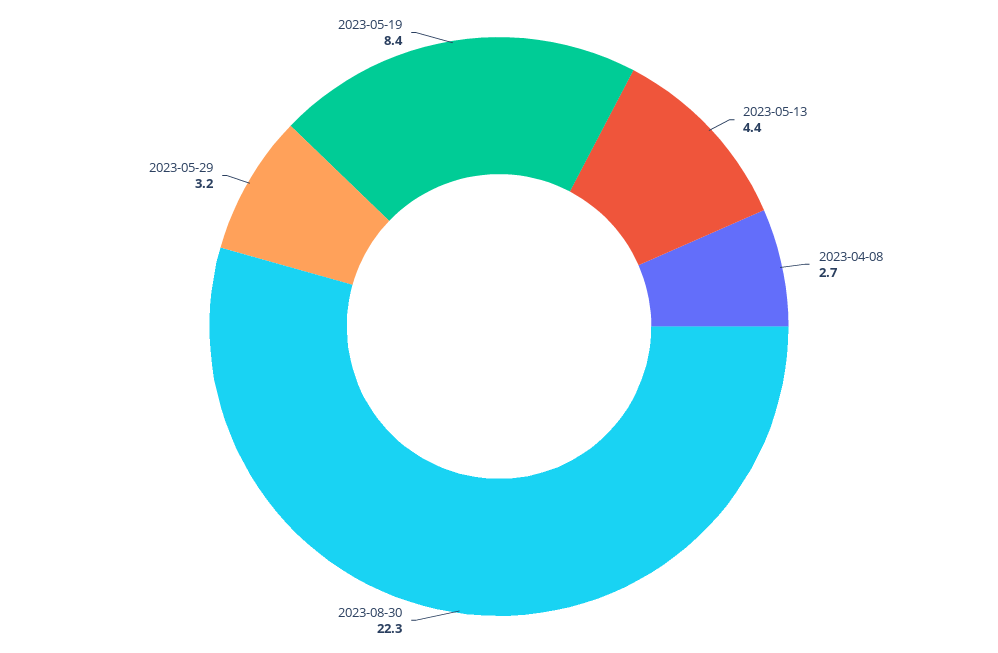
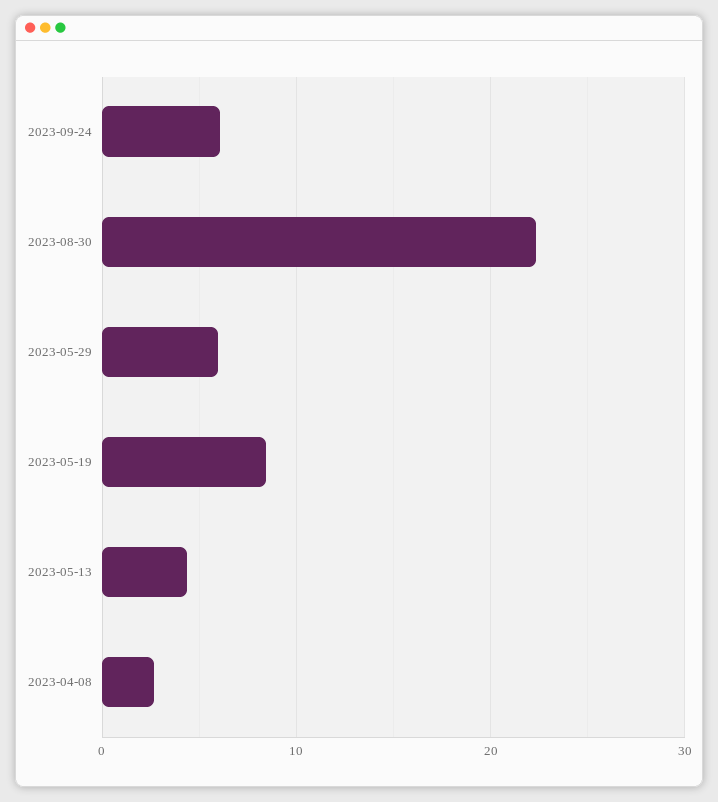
2023-05-29: 3.2 -> 6
2023-09-24: none -> 6

